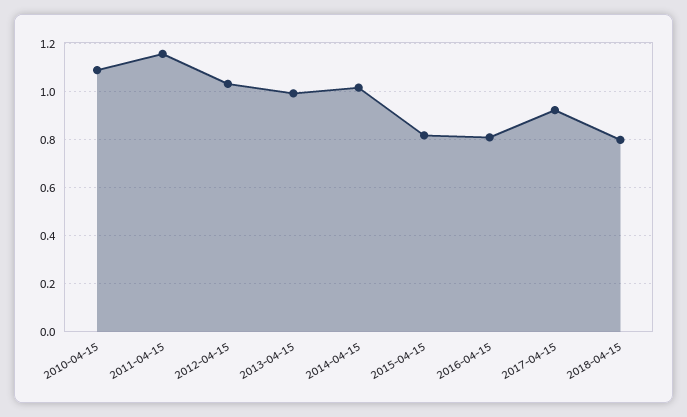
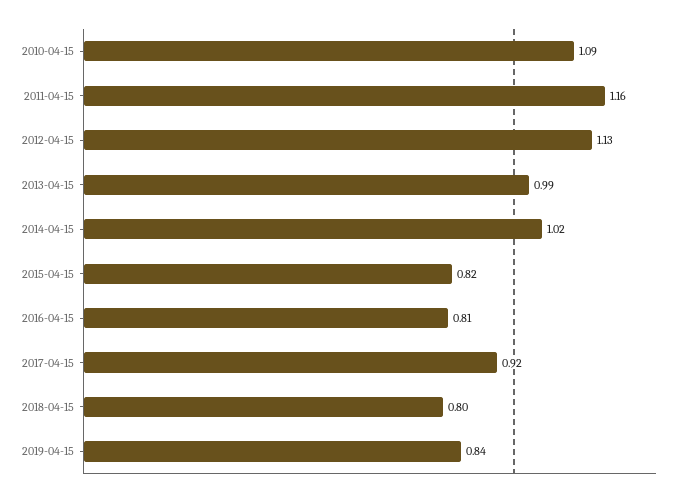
2012-04-15: 1.025 -> 1.13
2019-04-15: none -> 0.84

